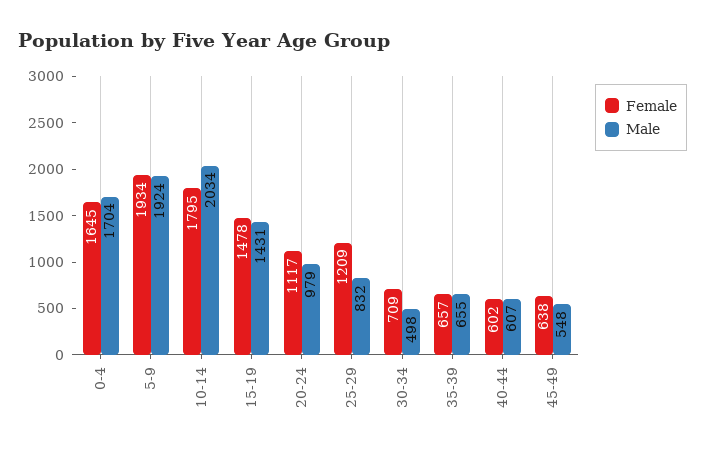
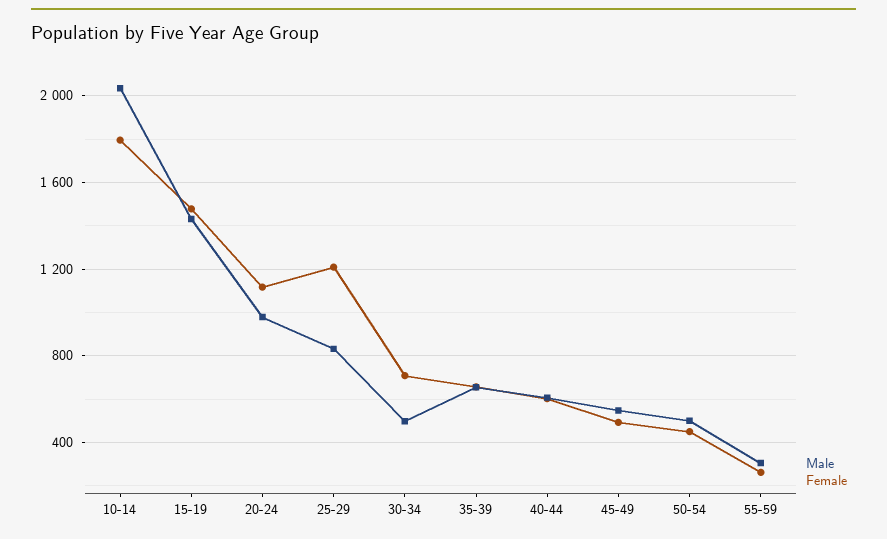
Female, 0-4: 1645 -> none
Male, 0-4: 1704 -> none
Female, 5-9: 1934 -> none
Male, 5-9: 1924 -> none
Female, 45-49: 638 -> 500
Male, 50-54: none -> 500
Female, 50-54: none -> 450
Male, 55-59: none -> 300
Female, 55-59: none -> 250

